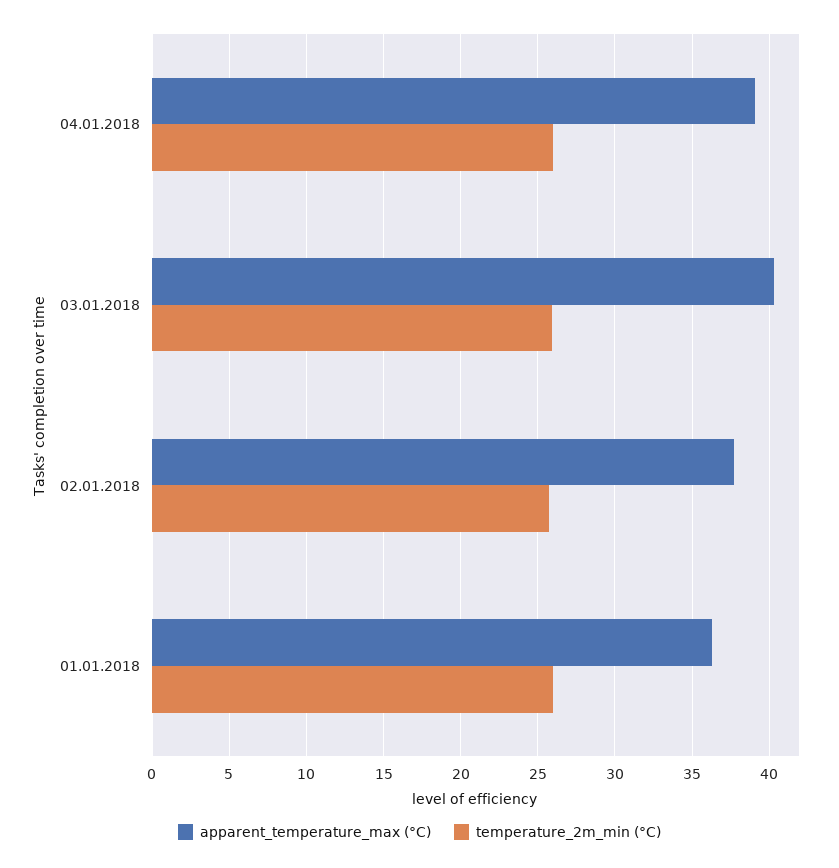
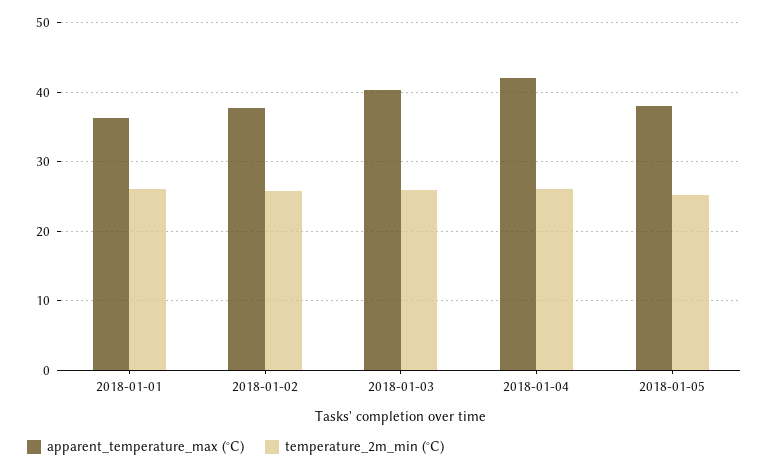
apparent_temperature_max (°C), 04.01.2018: 39 -> 42
apparent_temperature_max (°C), 2018-01-05: none -> 38
temperature_2m_min (°C), 2018-01-05: none -> 25

